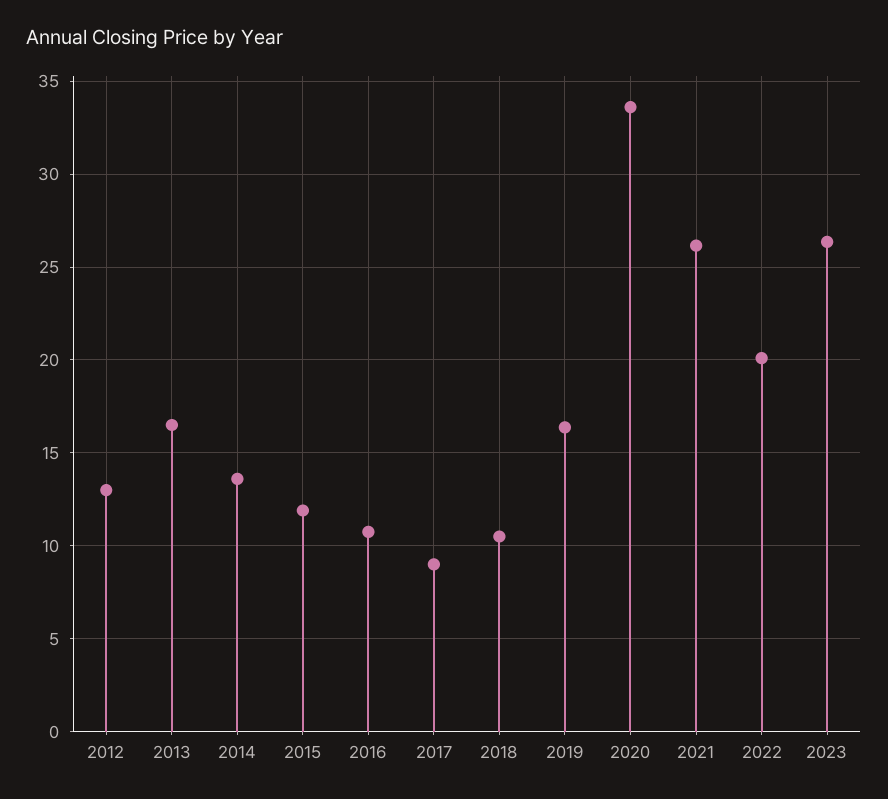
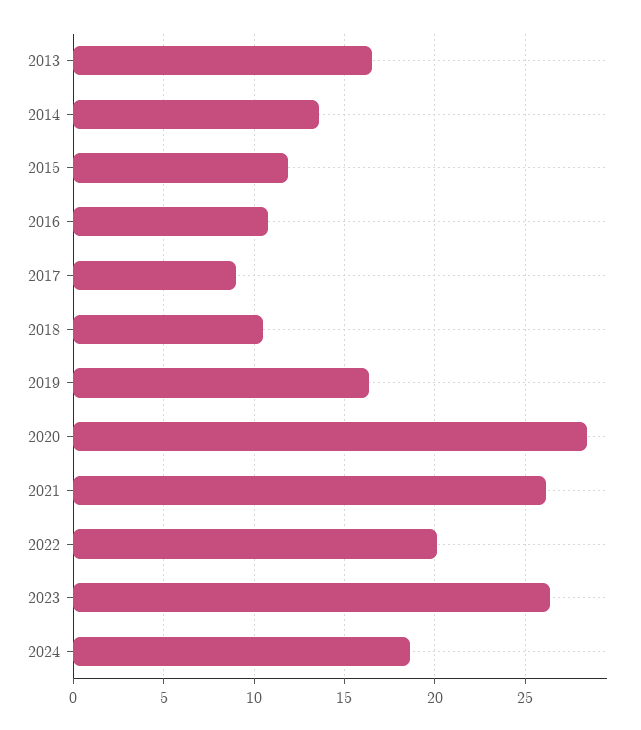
2012: 13 -> none
2020: 33.5 -> 28.5
2024: none -> 18.5

